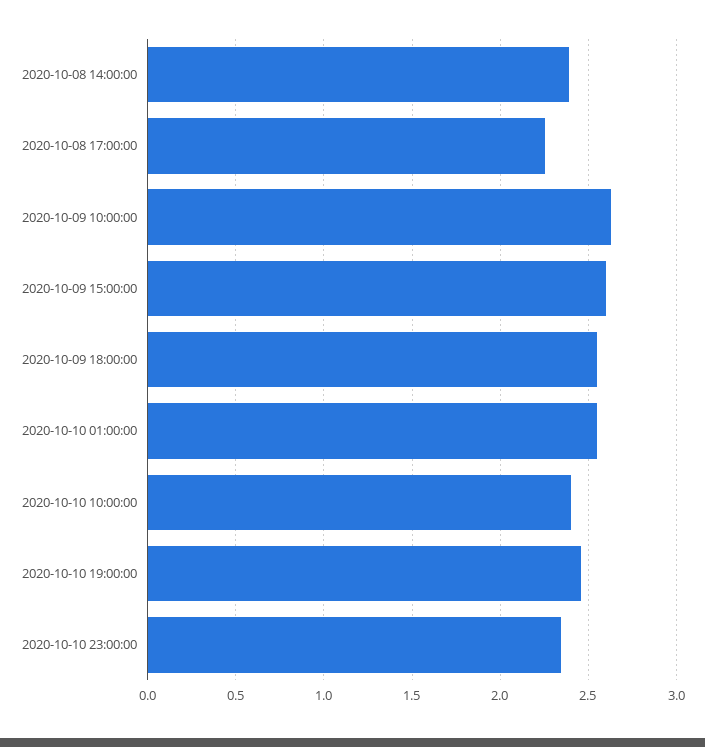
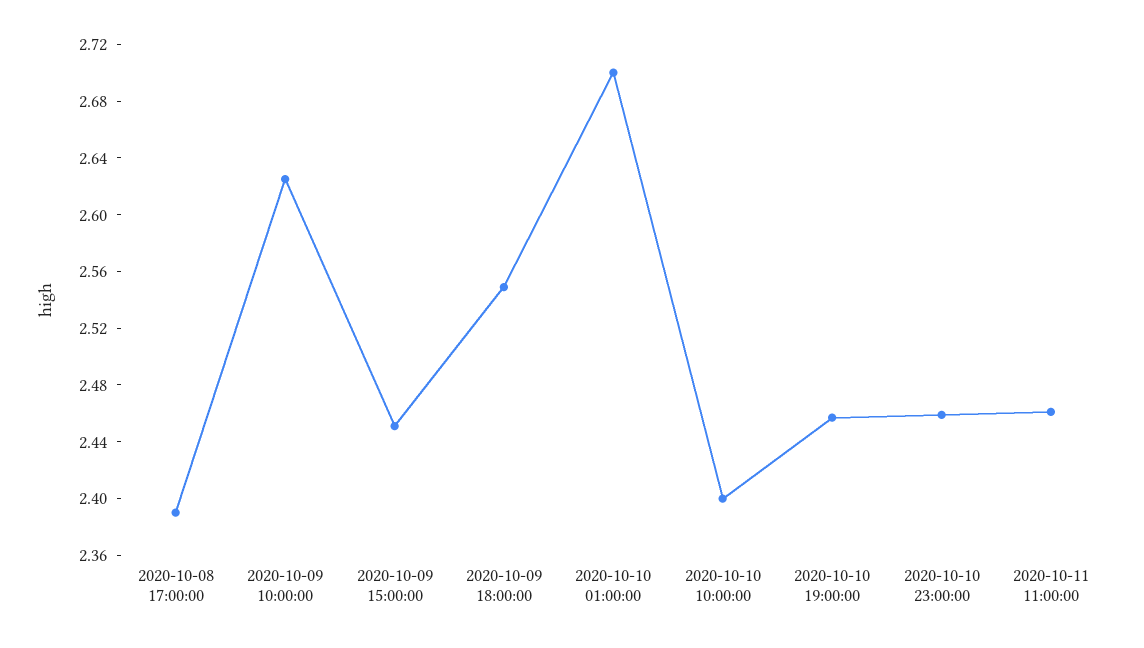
2020-10-08 14:00:00: 2.4 -> none
2020-10-08 17:00:00: 2.25 -> 2.39
2020-10-09 15:00:00: 2.6 -> 2.45
2020-10-10 01:00:00: 2.55 -> 2.7
2020-10-10 23:00:00: 2.35 -> 2.46
2020-10-11 11:00:00: none -> 2.46

